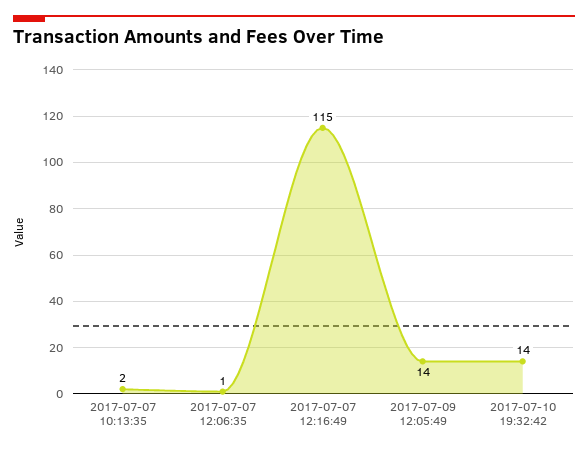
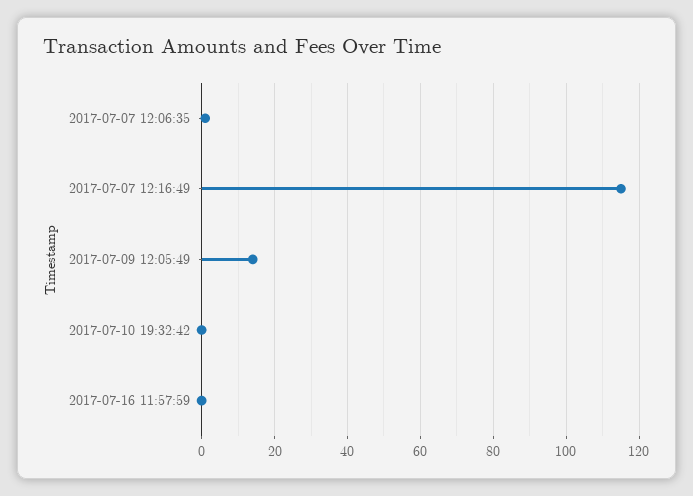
2017-07-07 10:13:35: 2 -> none
2017-07-10 19:32:42: 14 -> 0
2017-07-16 11:57:59: none -> 0

